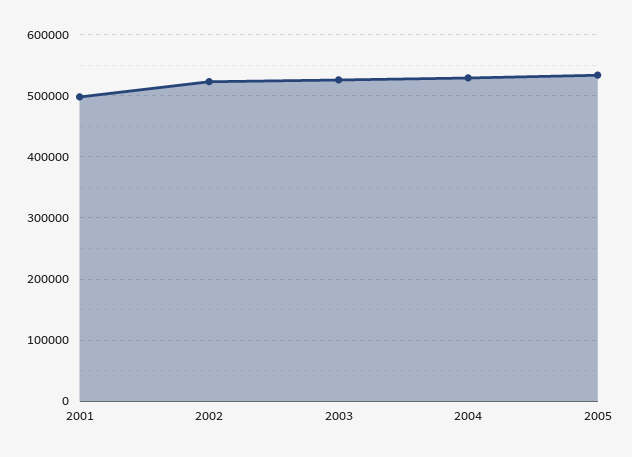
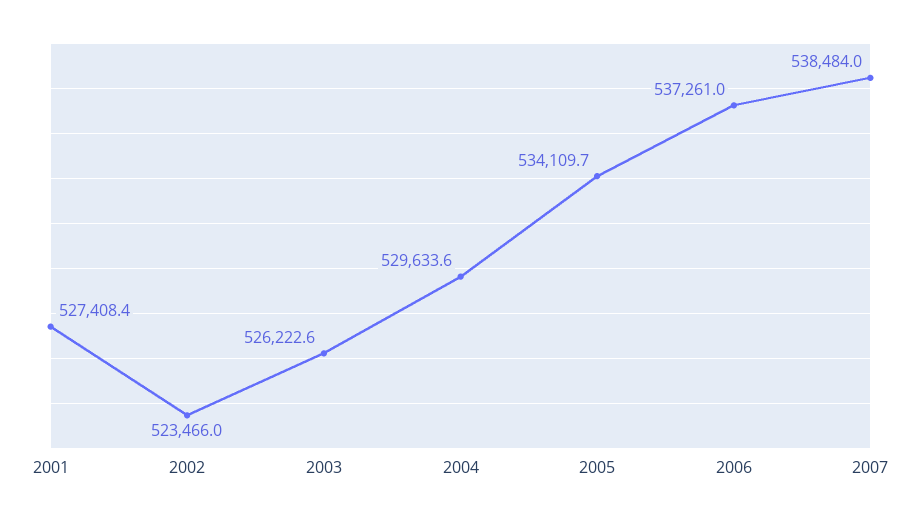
2001: 500000 -> 527408.4
2006: none -> 537261
2007: none -> 538484

